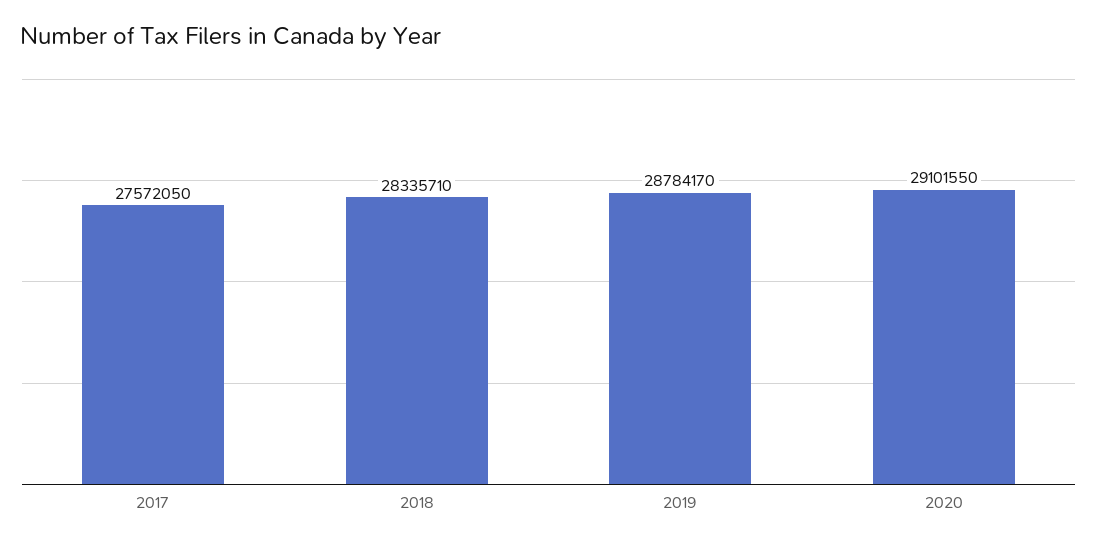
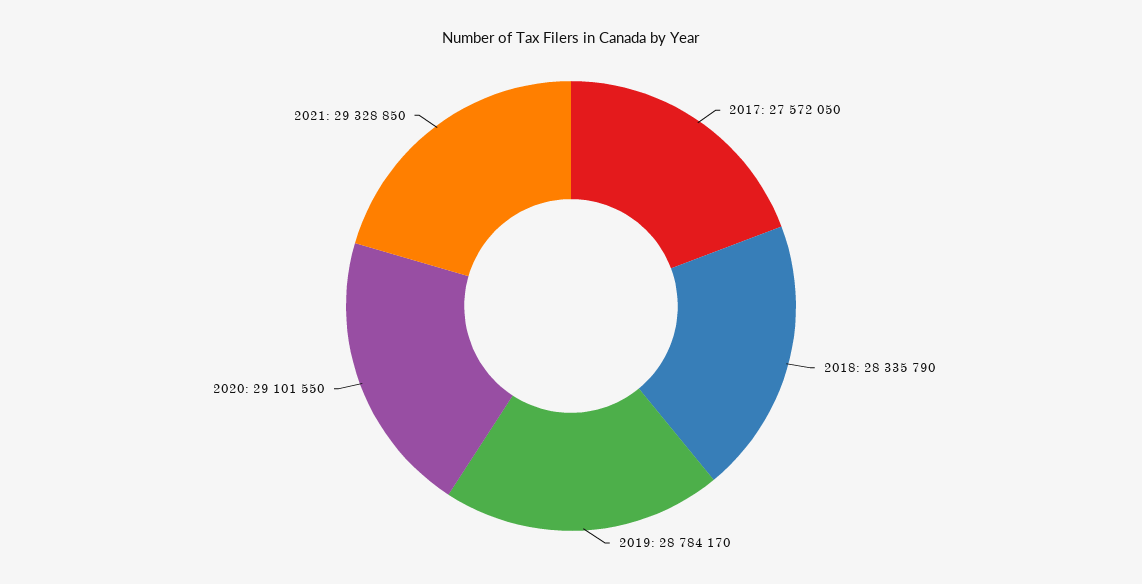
2018: 28335710 -> 28335790
2021: none -> 29328850

